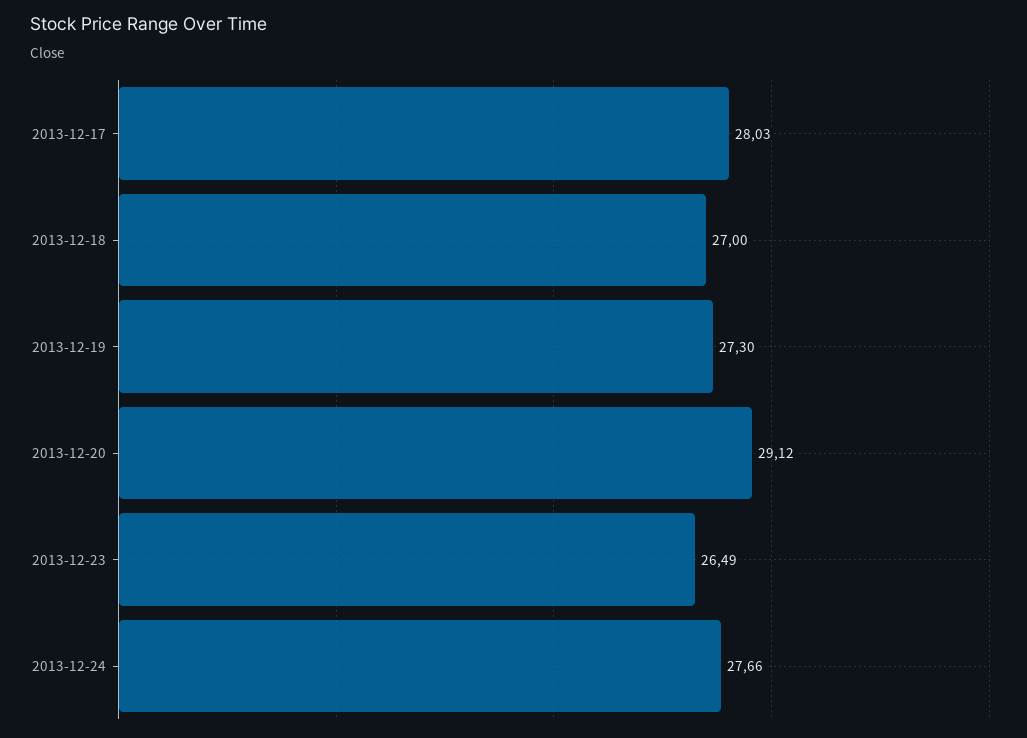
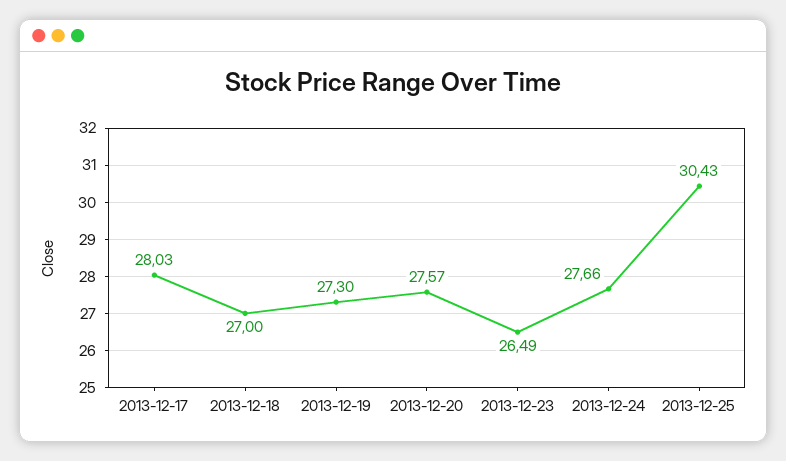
2013-12-20: 29.12 -> 27.57
2013-12-25: none -> 30.43

